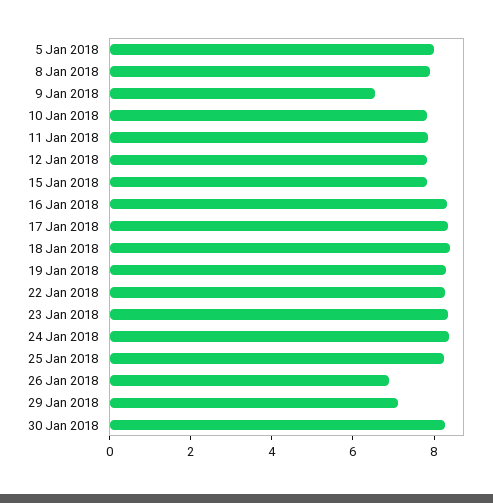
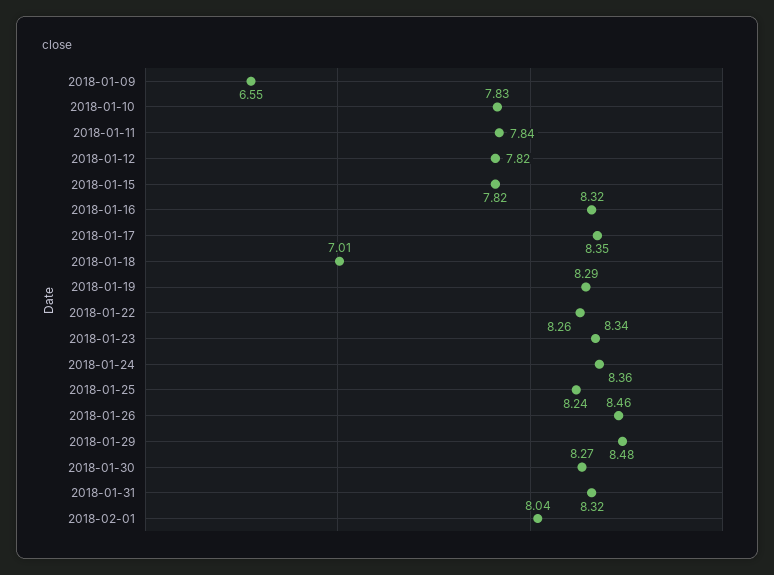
5 Jan 2018: 8 -> none
8 Jan 2018: 8 -> none
18 Jan 2018: 8.5 -> 7.01
26 Jan 2018: 7 -> 8.46
29 Jan 2018: 7 -> 8.48
2018-01-31: none -> 8.32
2018-02-01: none -> 8.04

